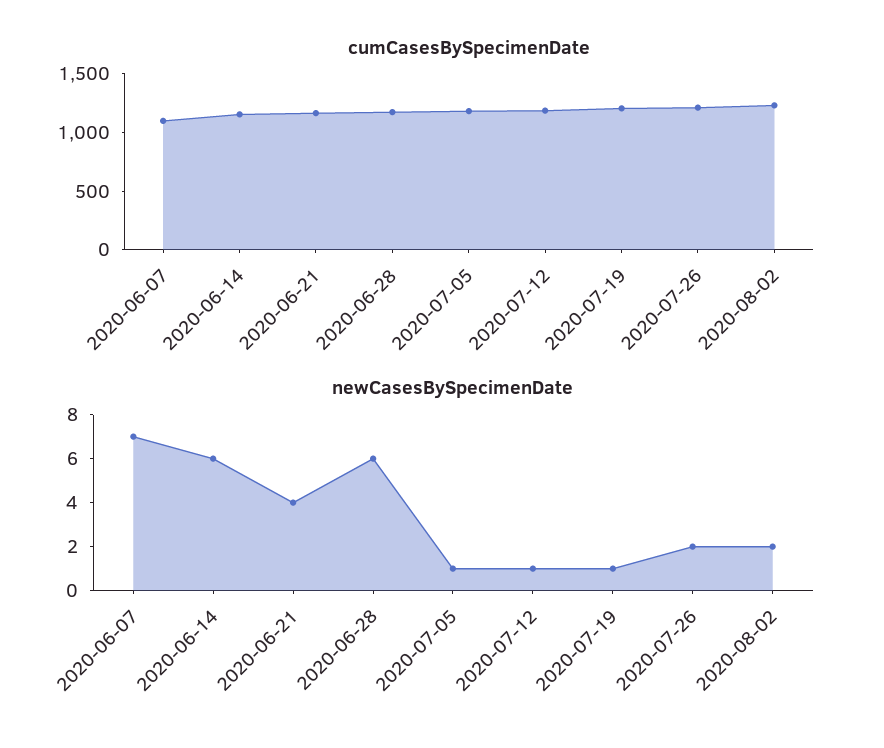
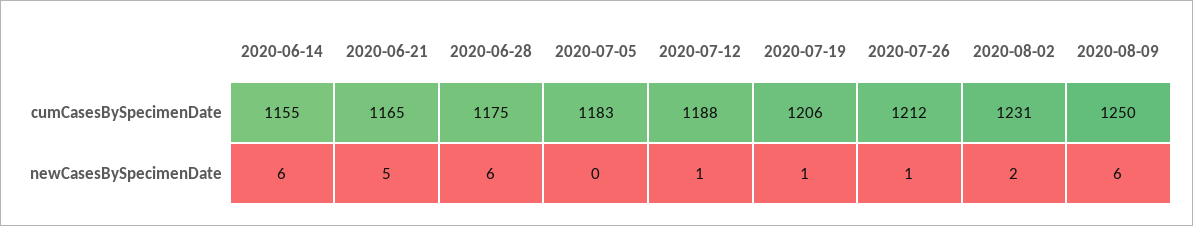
cumCasesBySpecimenDate, 2020-06-07: 1100 -> none
newCasesBySpecimenDate, 2020-06-07: 7 -> none
newCasesBySpecimenDate, 2020-06-21: 4 -> 5
newCasesBySpecimenDate, 2020-07-05: 1 -> 0
newCasesBySpecimenDate, 2020-07-26: 2 -> 1
cumCasesBySpecimenDate, 2020-08-09: none -> 1250
newCasesBySpecimenDate, 2020-08-09: none -> 6

